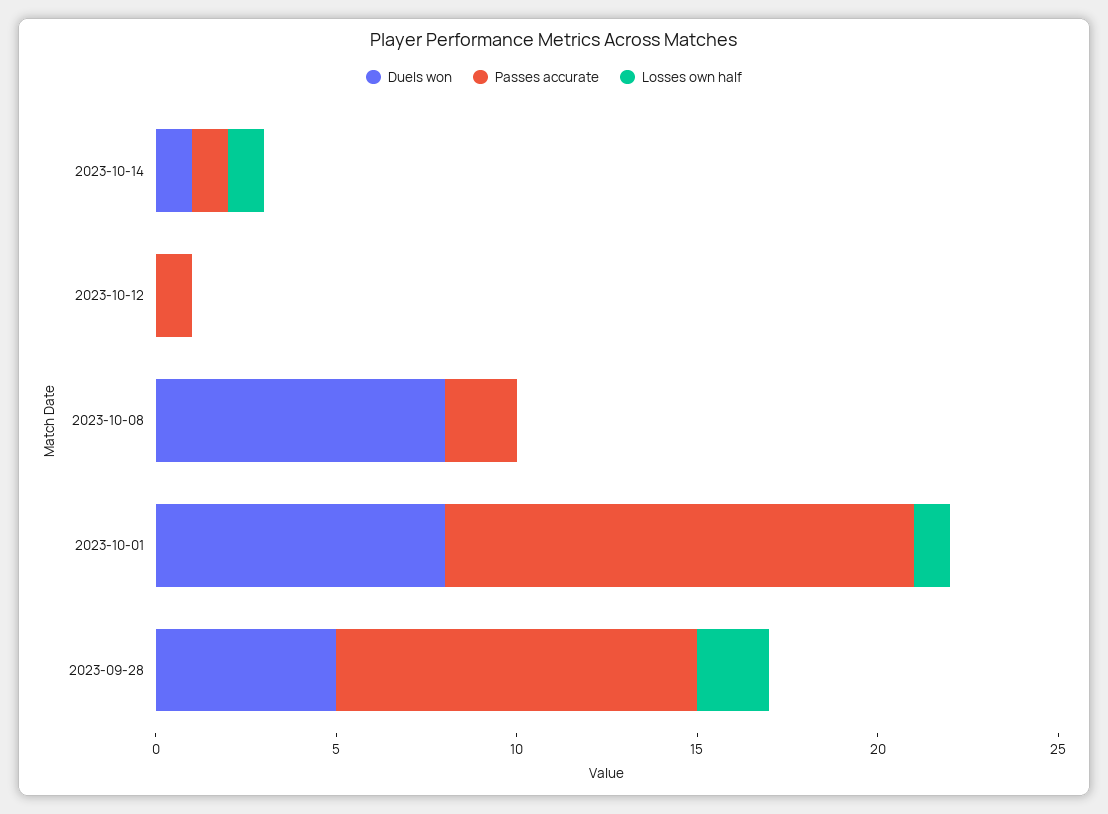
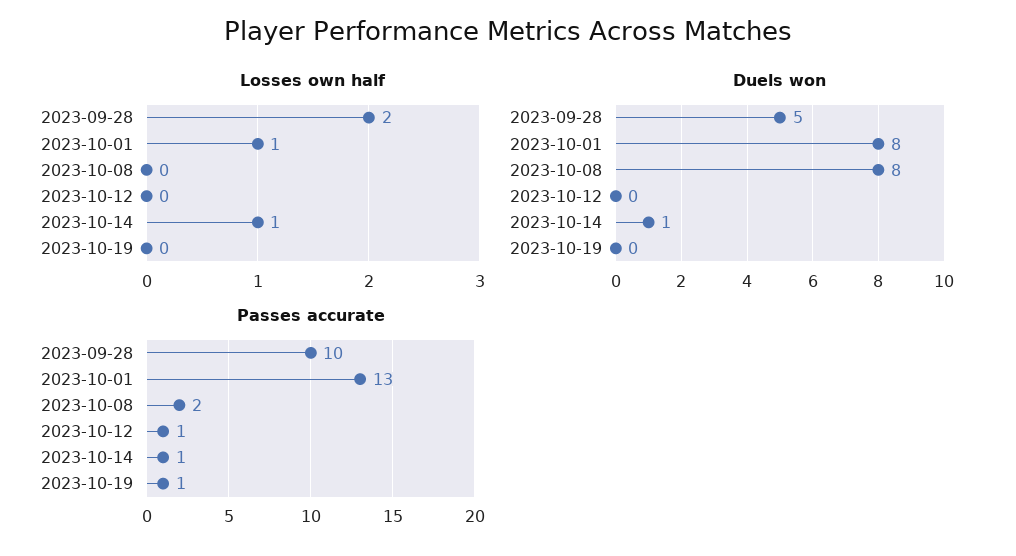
Losses own half, 2023-10-19: none -> 0
Duels won, 2023-10-19: none -> 0
Passes accurate, 2023-10-19: none -> 1

